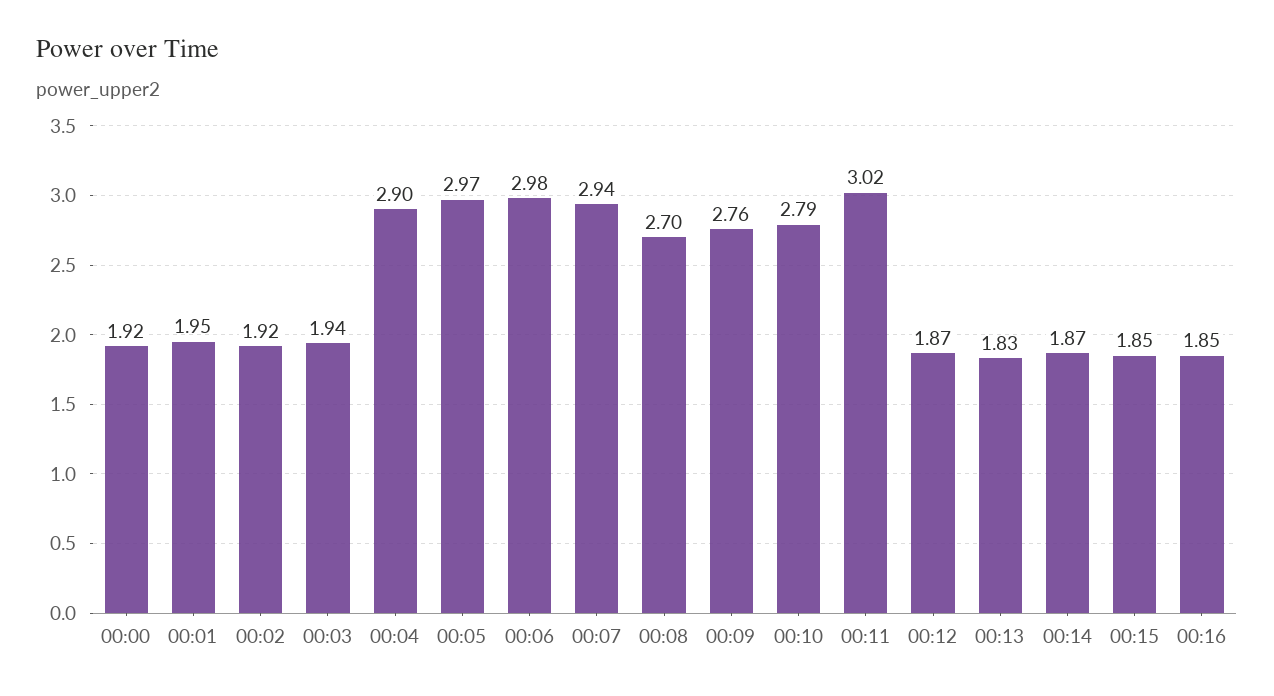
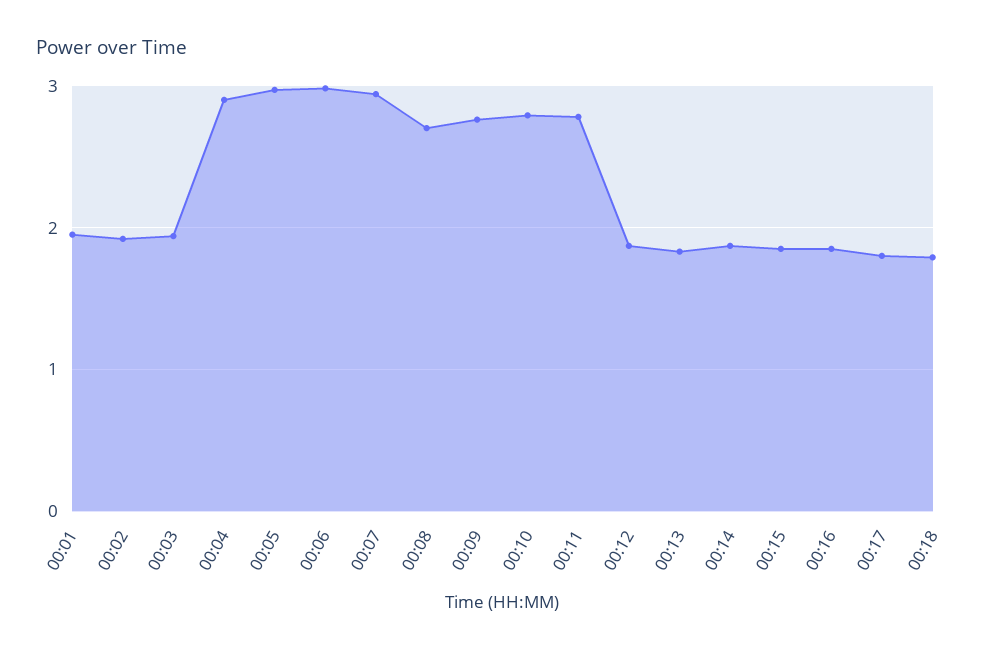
00:00: 1.92 -> none
00:11: 3.02 -> 2.8
00:17: none -> 1.8
00:18: none -> 1.8

